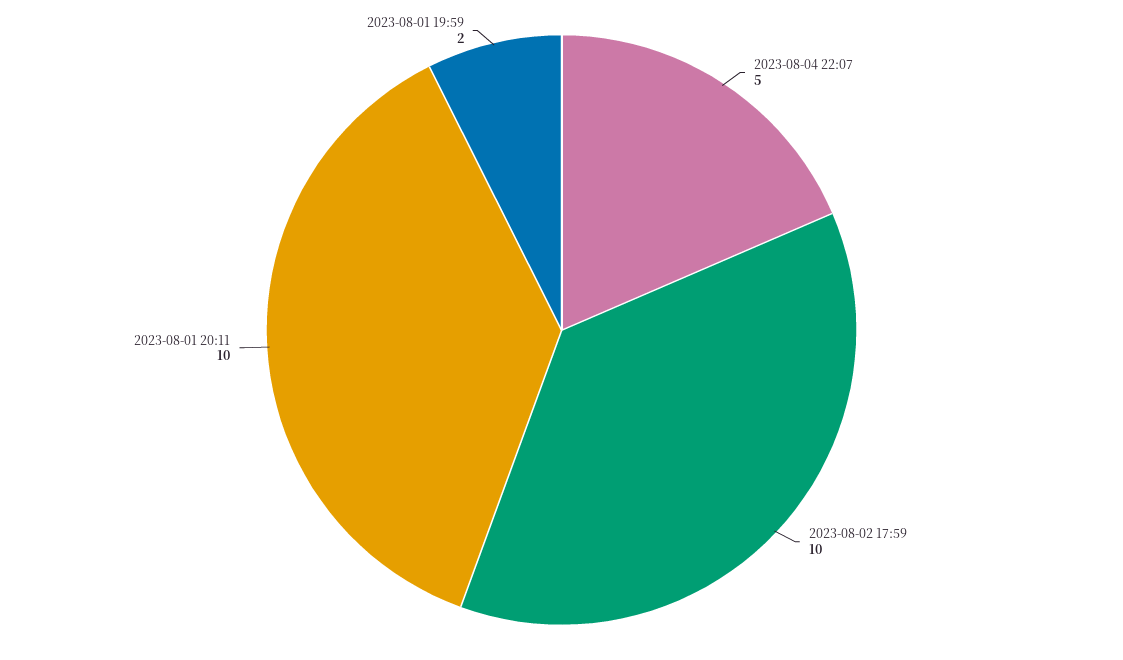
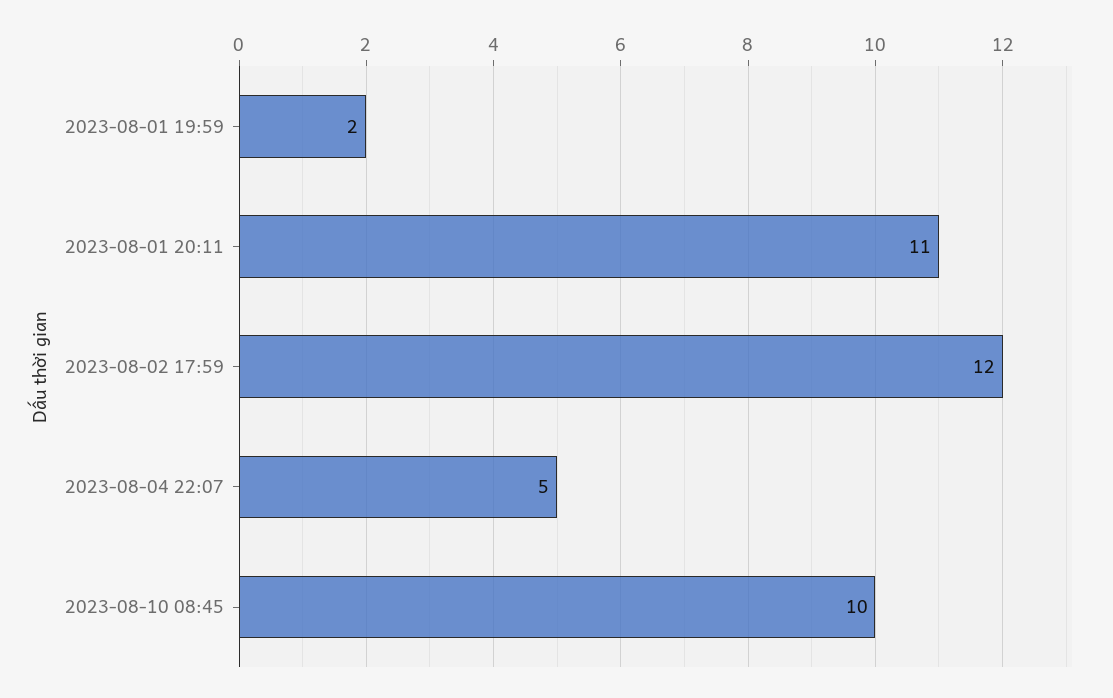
2023-08-02 17:59: 10 -> 12
2023-08-01 20:11: 10 -> 11
2023-08-10 08:45: none -> 10

